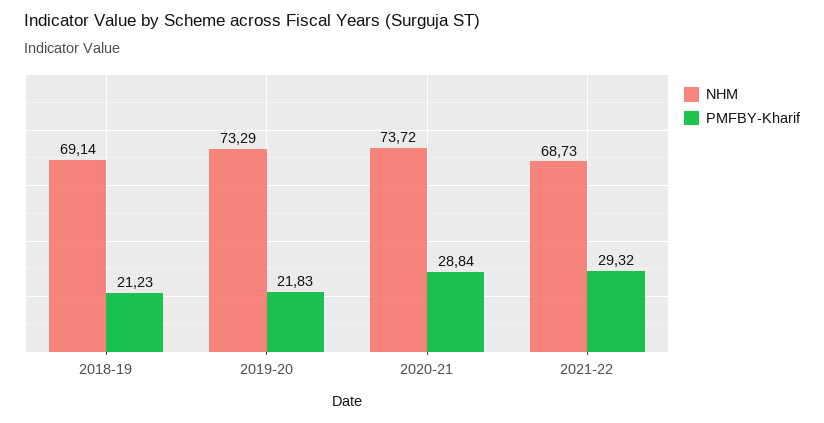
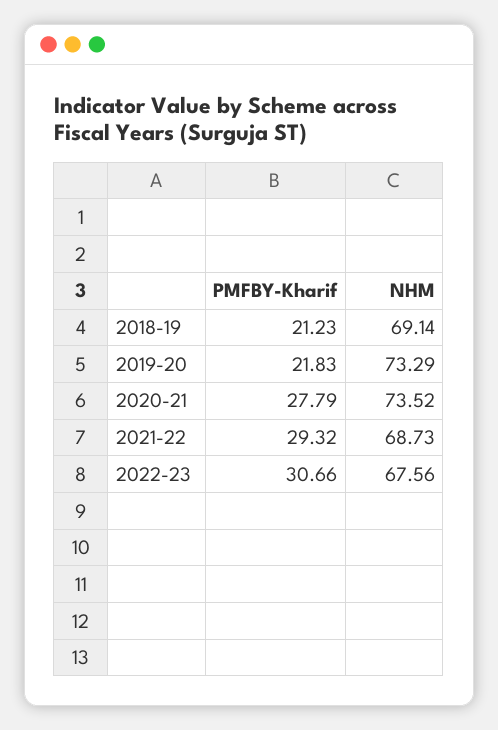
NHM, 2020-21: 73.72 -> 73.52
PMFBY-Kharif, 2020-21: 28.84 -> 27.79
PMFBY-Kharif, 2022-23: none -> 30.66
NHM, 2022-23: none -> 67.56

